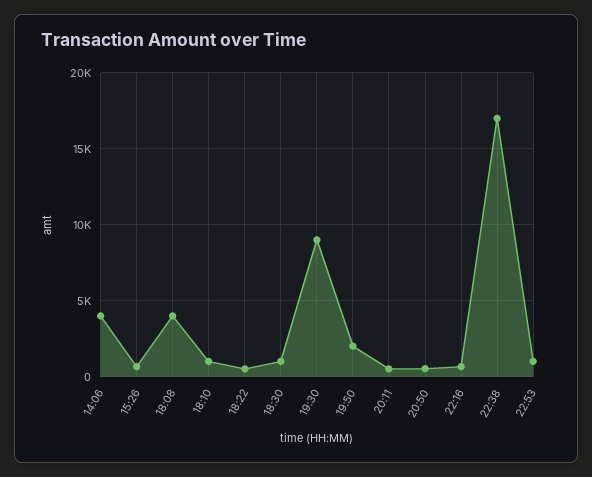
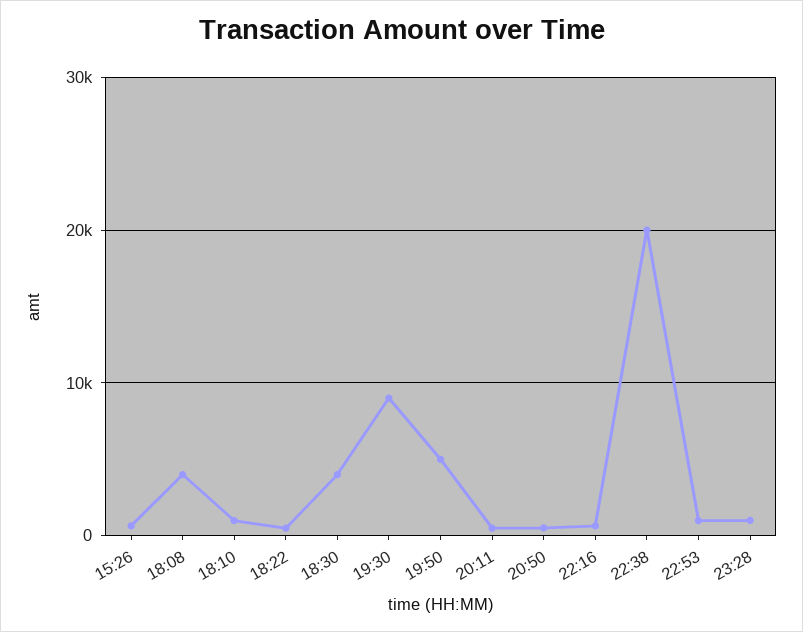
14:06: 4000 -> none
18:30: 1000 -> 4000
19:50: 2000 -> 5000
22:38: 17000 -> 20000
23:28: none -> 1000

